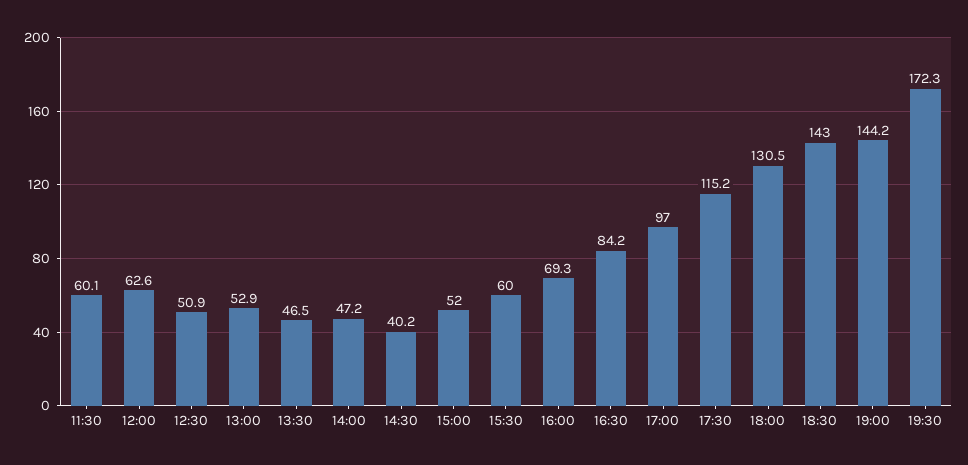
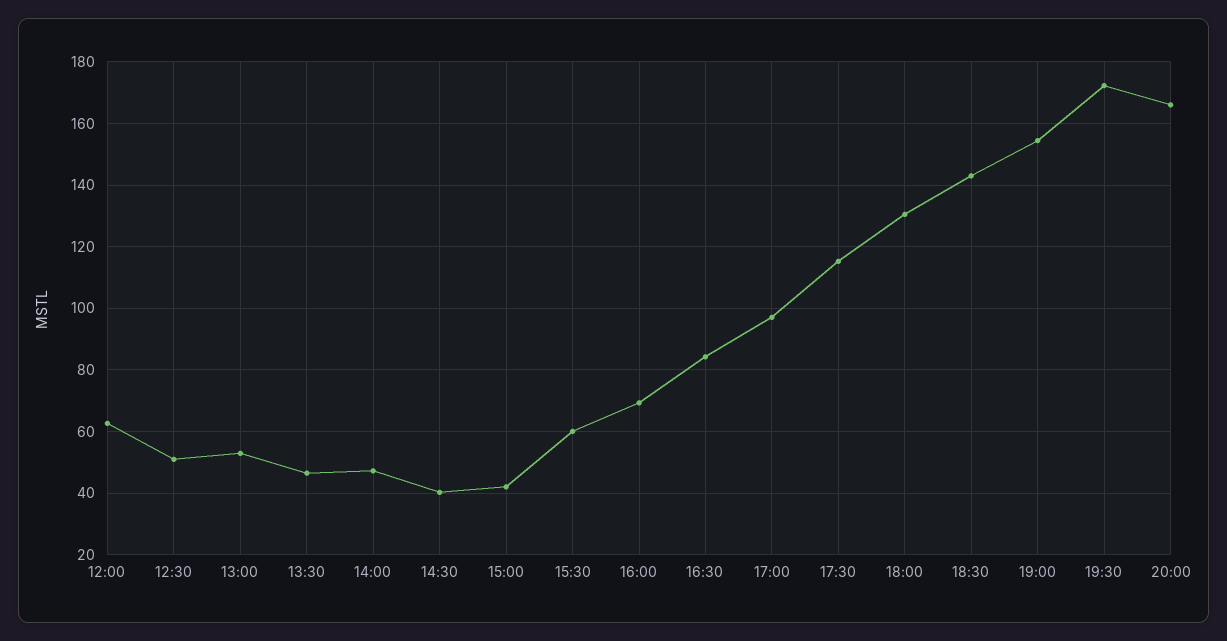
11:30: 60.1 -> none
15:00: 52 -> 42
19:00: 144.2 -> 154
20:00: none -> 166

